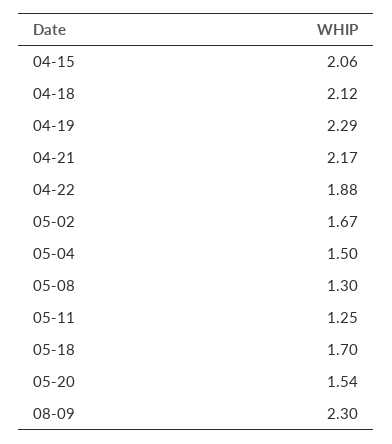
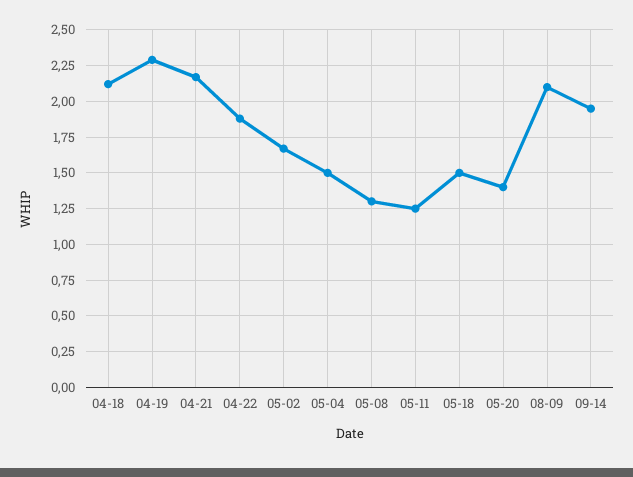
04-15: 2.06 -> none
05-18: 1.7 -> 1.5
05-20: 1.54 -> 1.4
08-09: 2.3 -> 2.1
09-14: none -> 1.95

